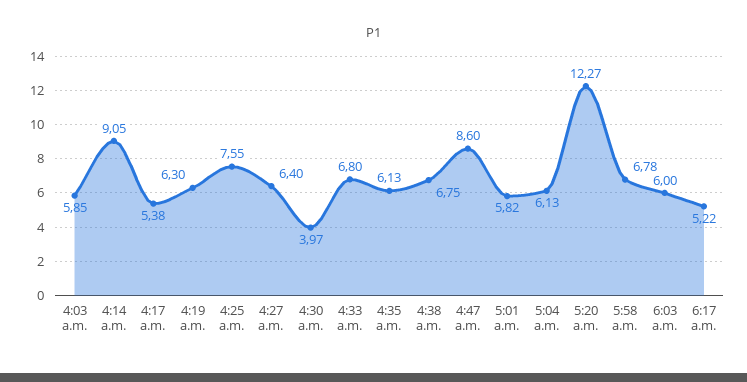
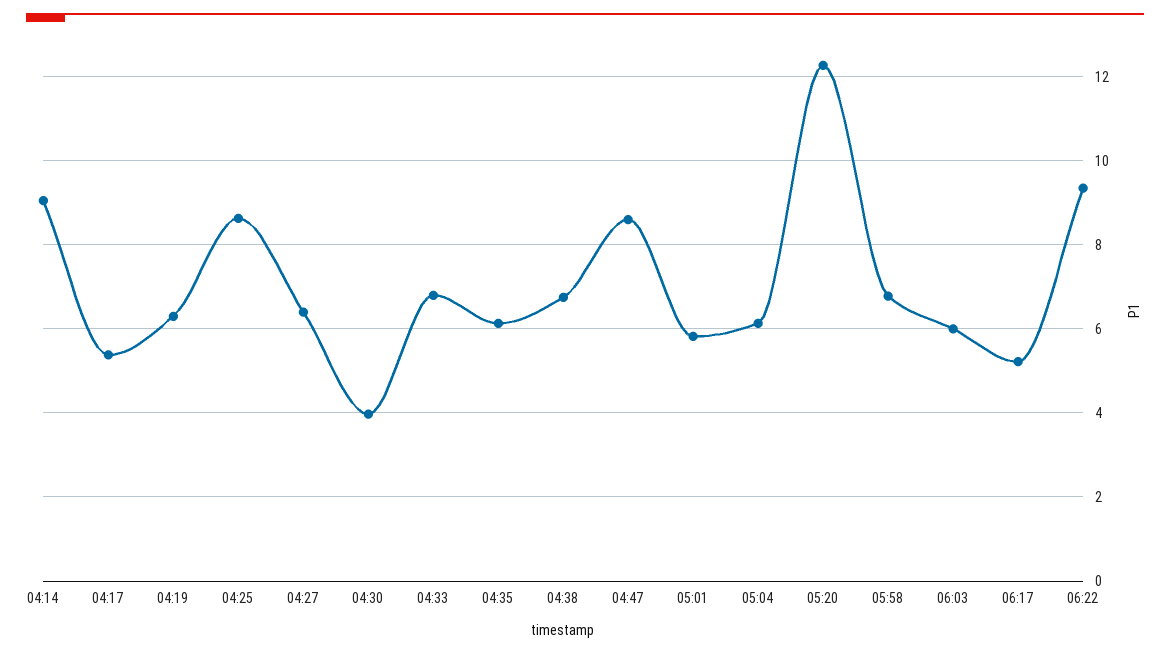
4:03 a.m.: 5.85 -> none
4:25 a.m.: 7.55 -> 8.6
06:22: none -> 9.4

